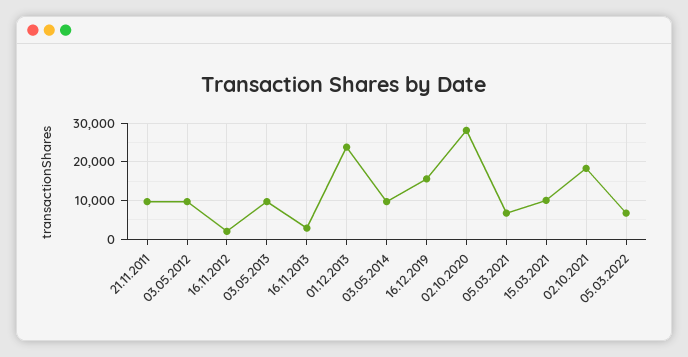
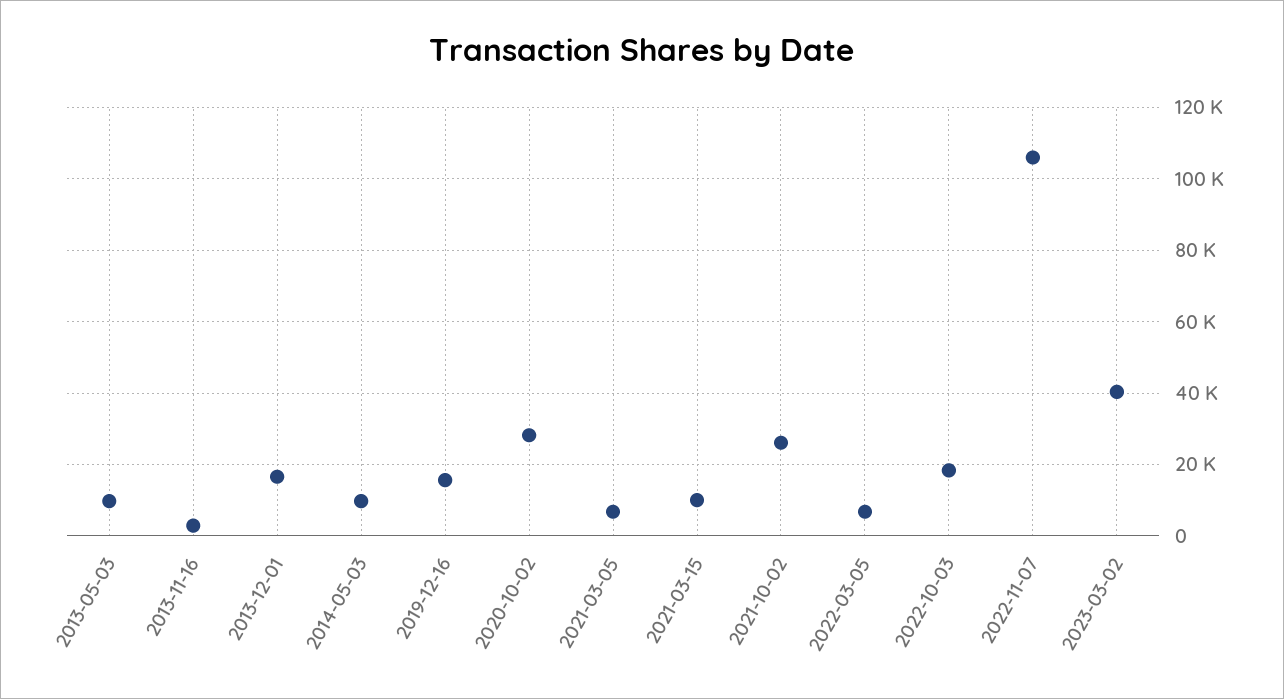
21.11.2011: 10000 -> none
03.05.2012: 10000 -> none
16.11.2012: 2000 -> none
01.12.2013: 24000 -> 16000
02.10.2021: 18000 -> 26000
2022-10-03: none -> 18000
2022-11-07: none -> 106000
2023-03-02: none -> 40000

